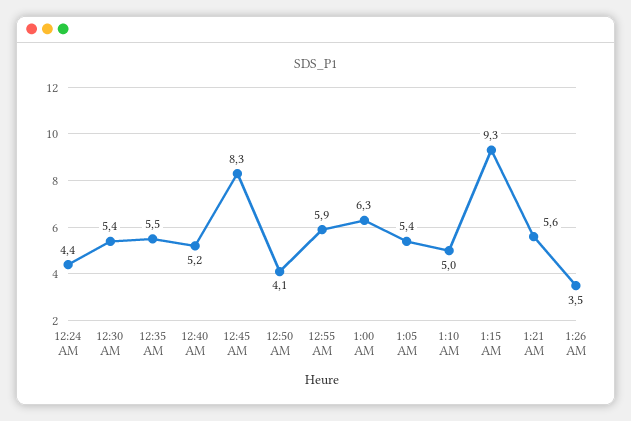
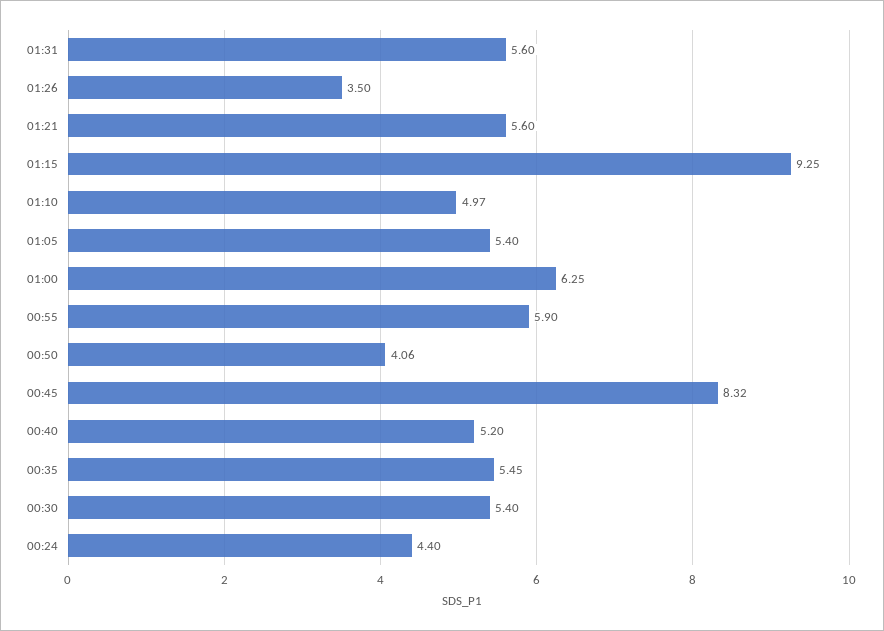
01:31: none -> 5.6

